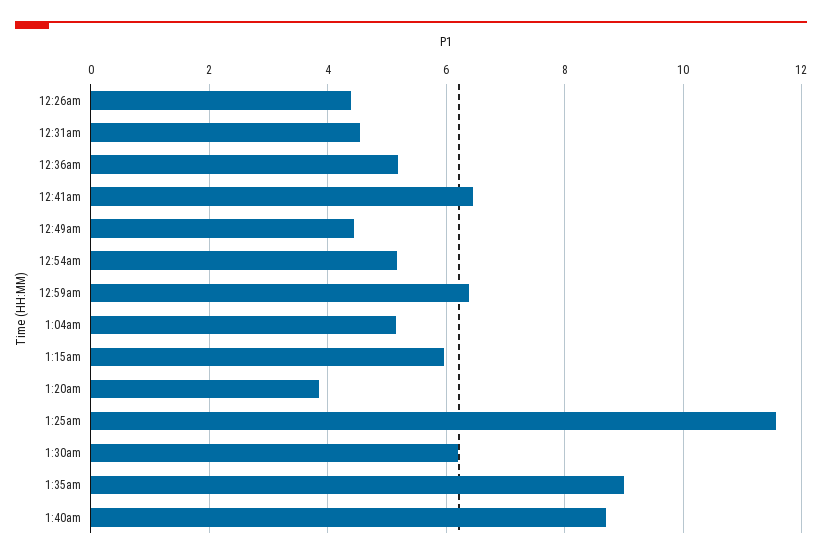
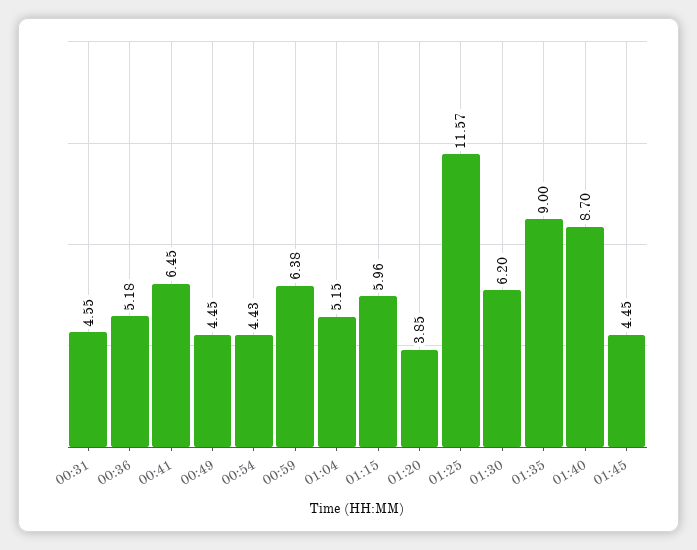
12:26am: 4.4 -> none
12:54am: 5.2 -> 4.43
01:45: none -> 4.45

